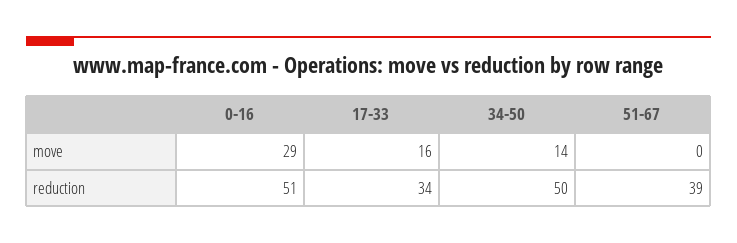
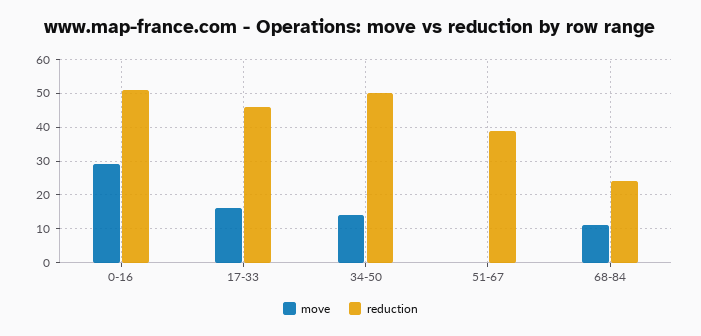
reduction, 17-33: 34 -> 45
move, 68-84: none -> 10
reduction, 68-84: none -> 25

